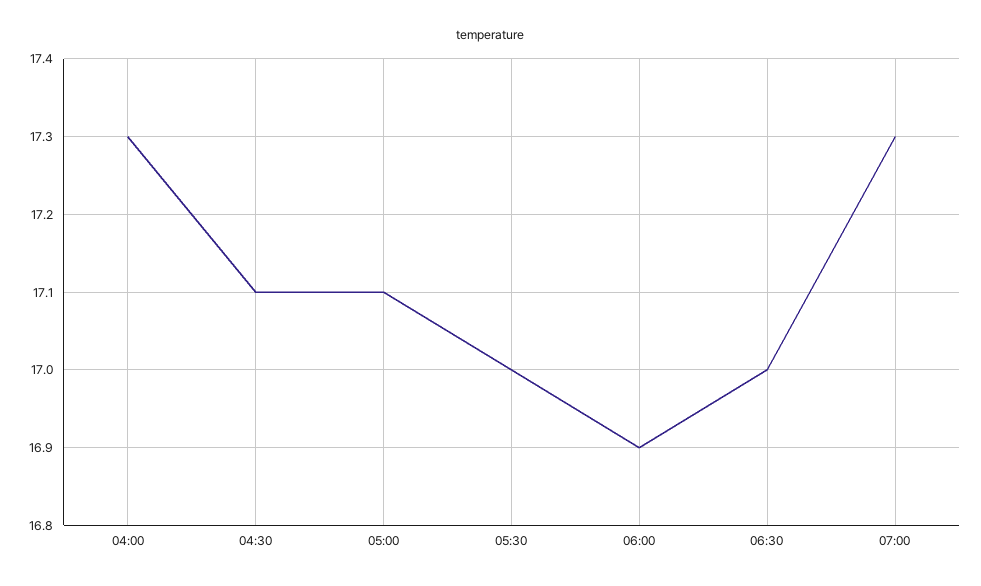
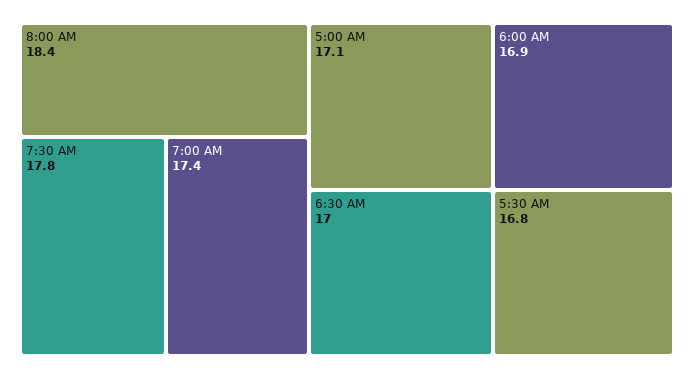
04:00: 17.3 -> none
04:30: 17.1 -> none
05:30: 17 -> 16.8
07:00: 17.3 -> 17.4
8:00 AM: none -> 18.4
7:30 AM: none -> 17.8

